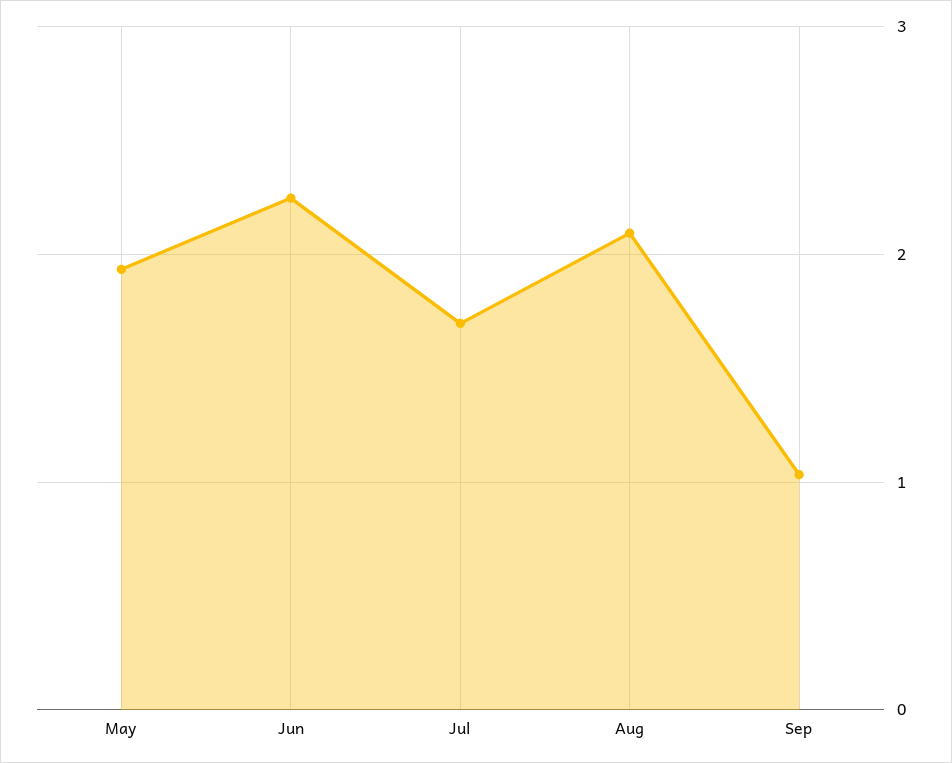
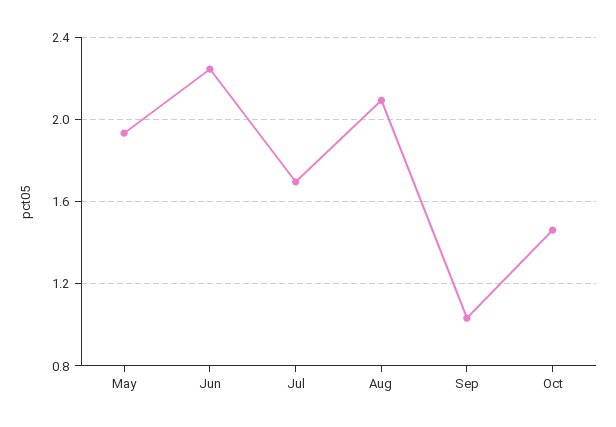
Oct: none -> 1.45

